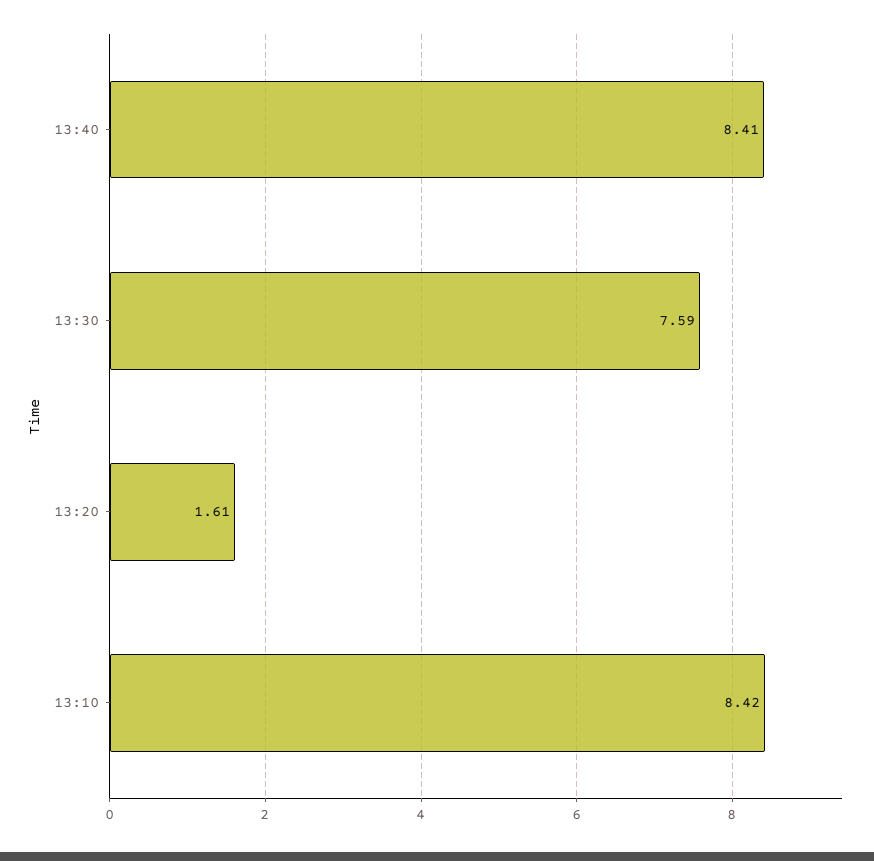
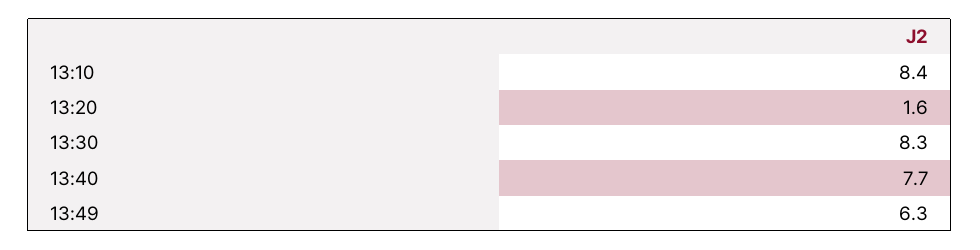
13:40: 8.41 -> 7.7
13:30: 7.59 -> 8.3
13:49: none -> 6.3

